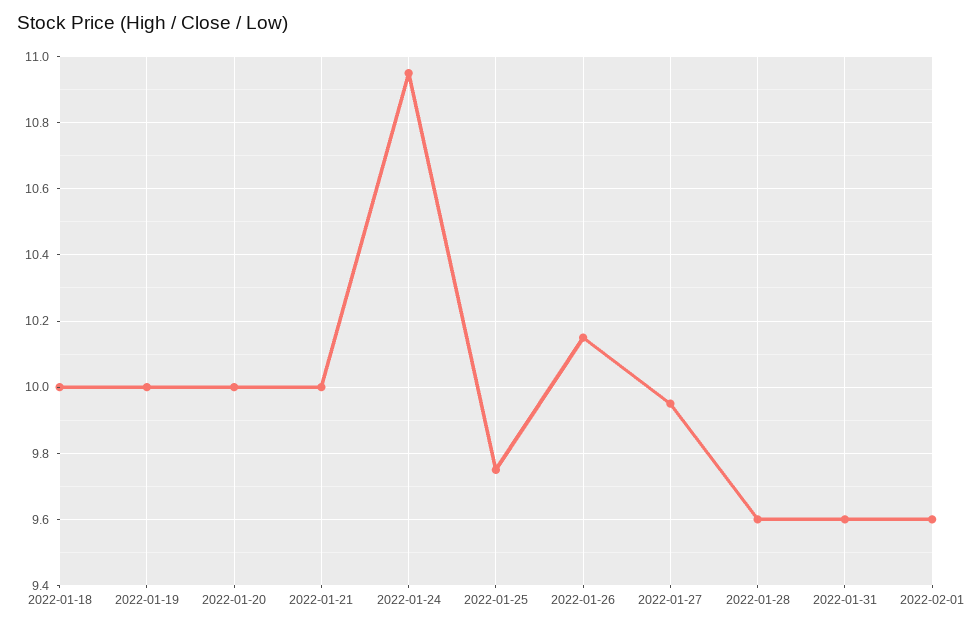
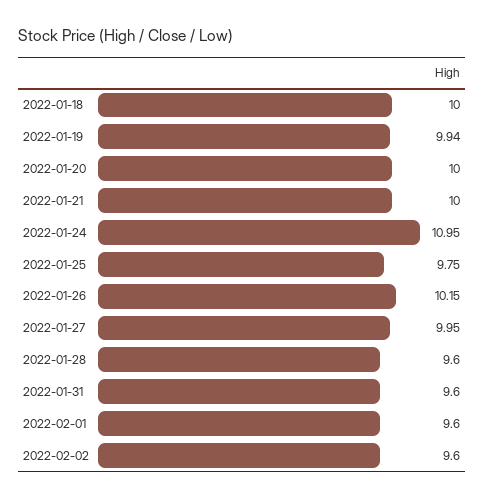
2022-01-19: 10 -> 9.94
2022-02-02: none -> 9.6

